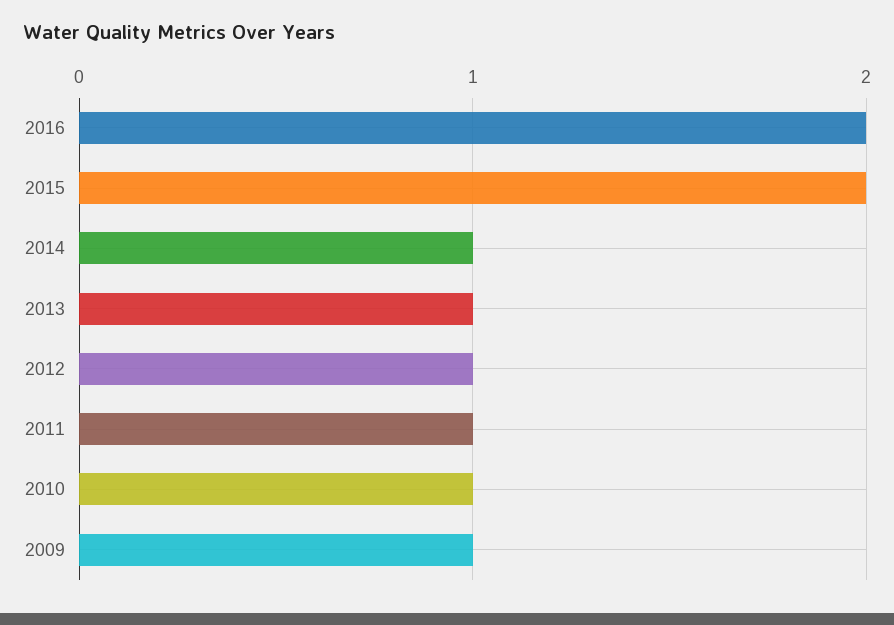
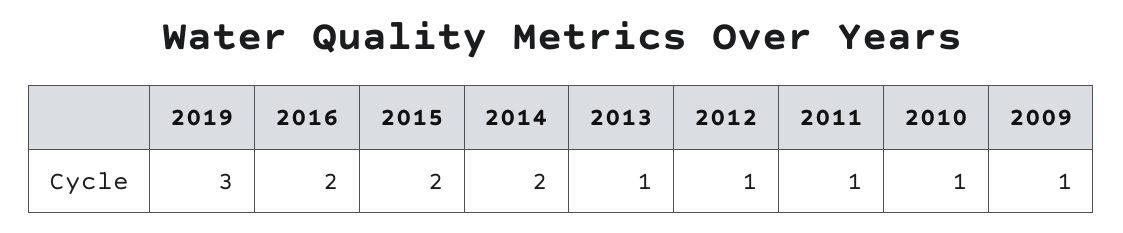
2014: 1 -> 2
2019: none -> 3

